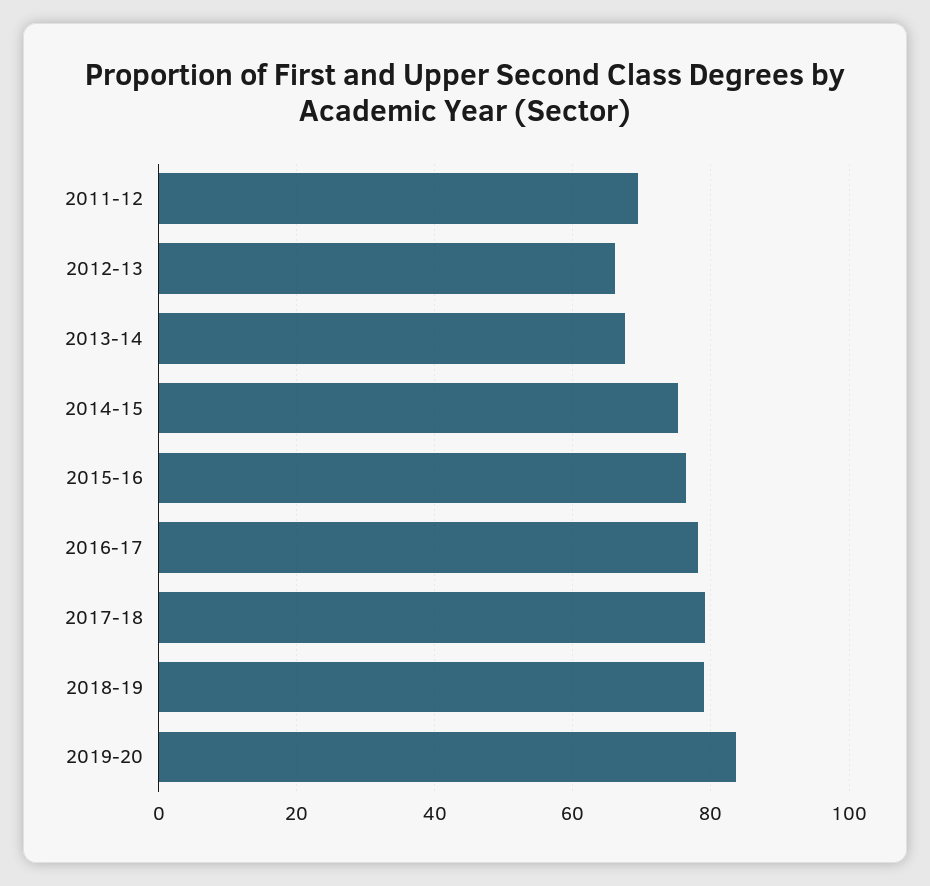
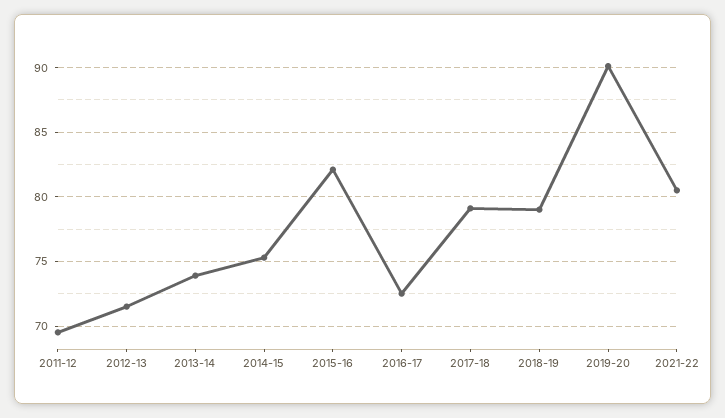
2012-13: 66 -> 71.5
2013-14: 68 -> 74
2015-16: 76 -> 82
2016-17: 78 -> 72.5
2019-20: 84 -> 90
2021-22: none -> 80.5

